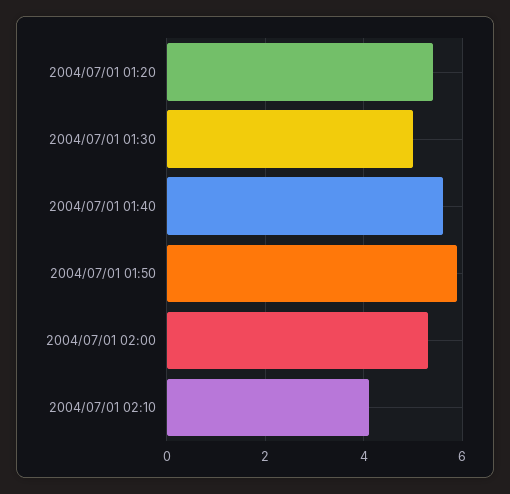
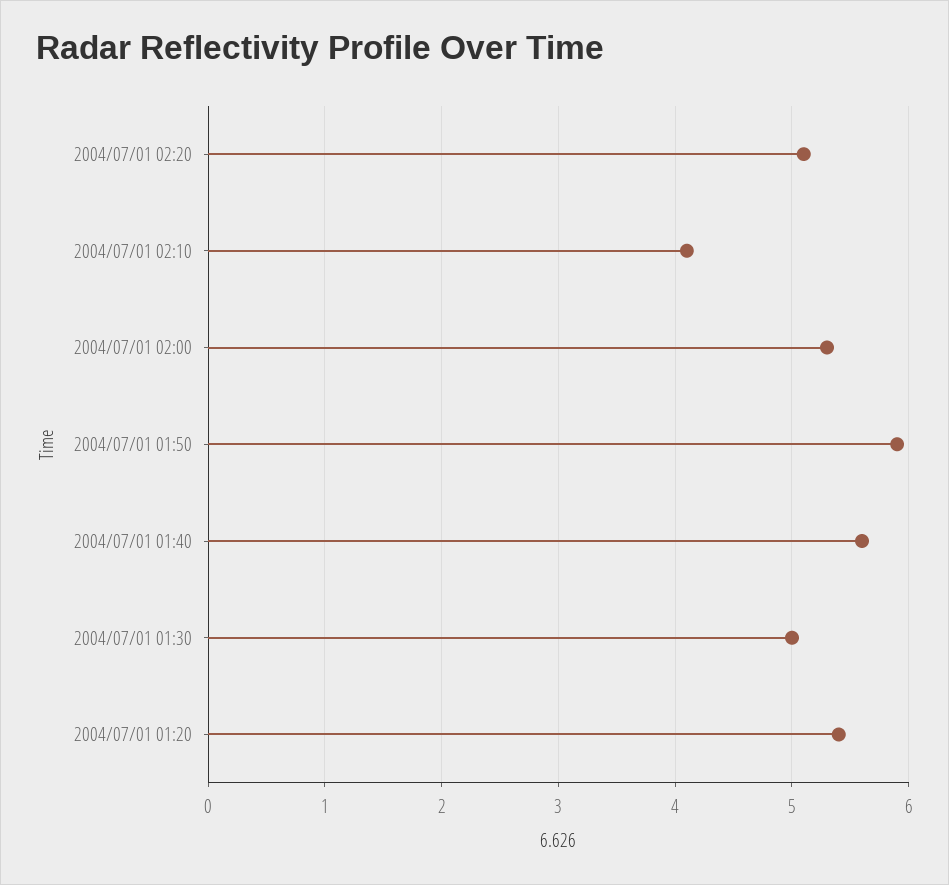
2004/07/01 02:20: none -> 5.1

